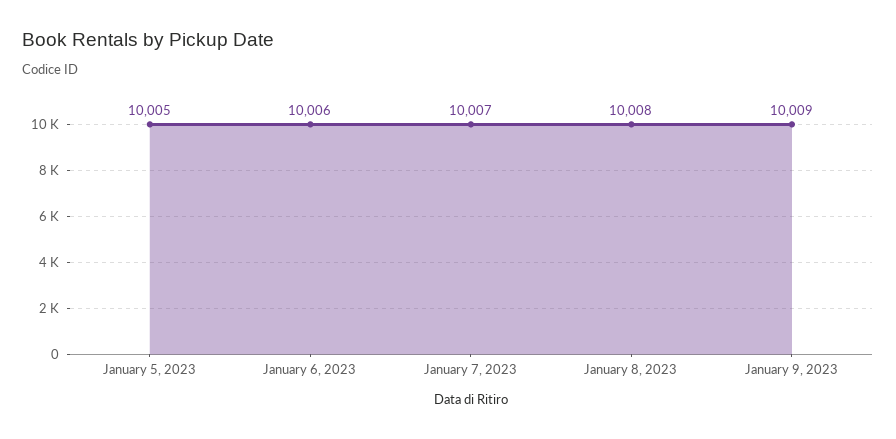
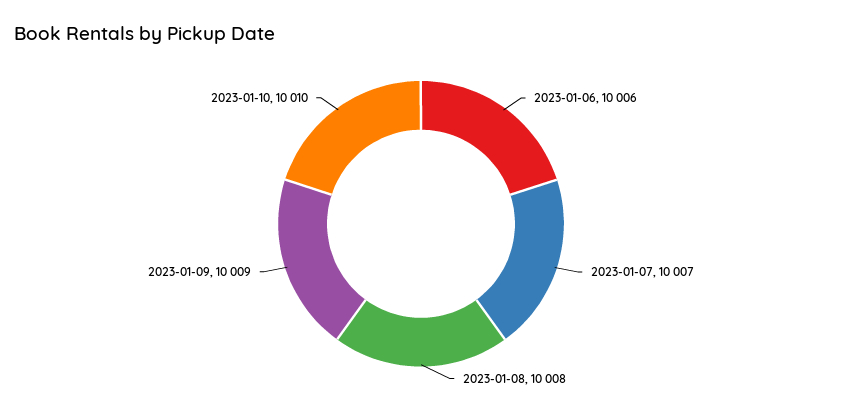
January 5, 2023: 10005 -> none
2023-01-10: none -> 10010

